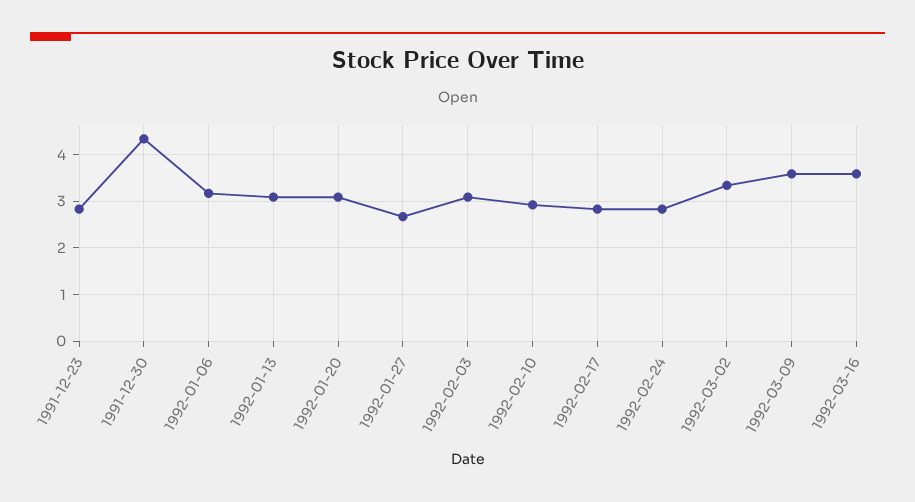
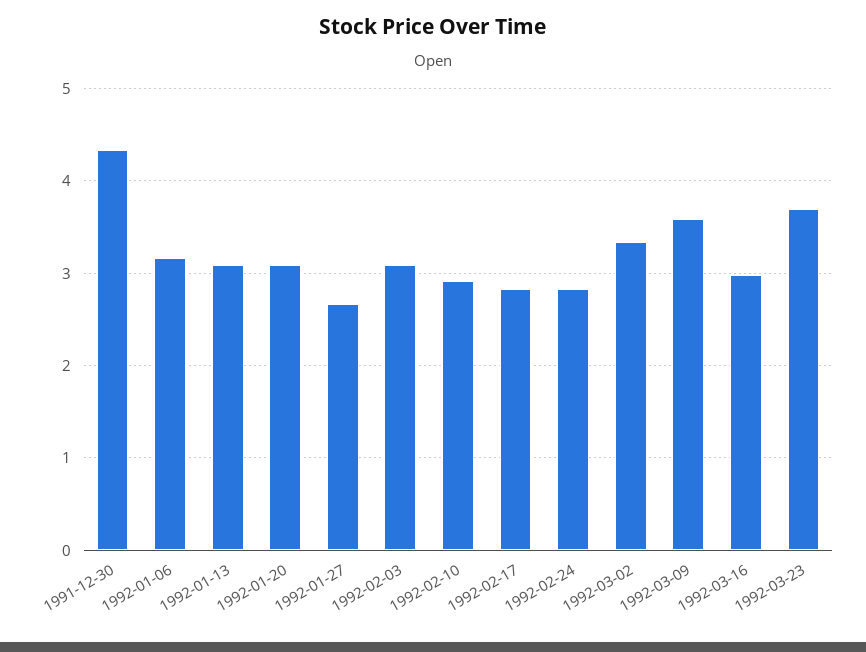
1991-12-23: 2.8 -> none
1992-03-16: 3.6 -> 3
1992-03-23: none -> 3.7

